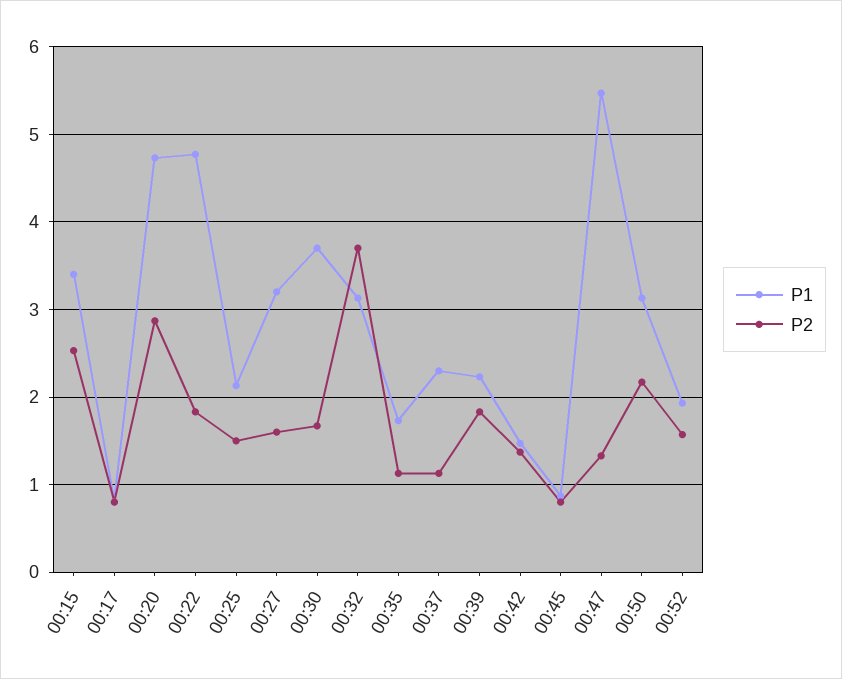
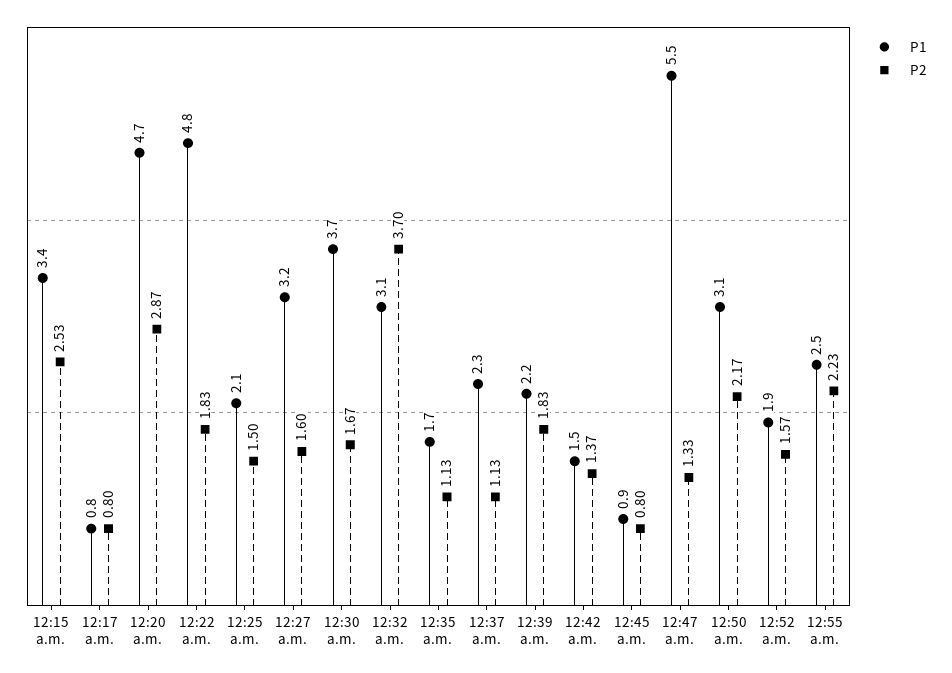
P1, 12:55 a.m.: none -> 2.5
P2, 12:55 a.m.: none -> 2.23

